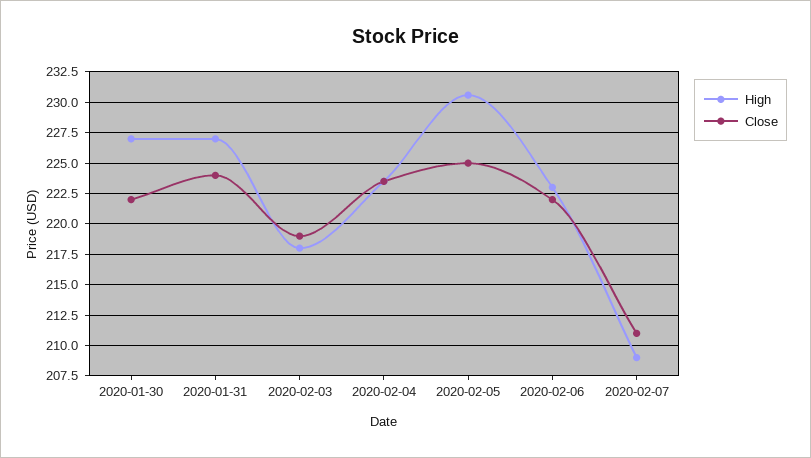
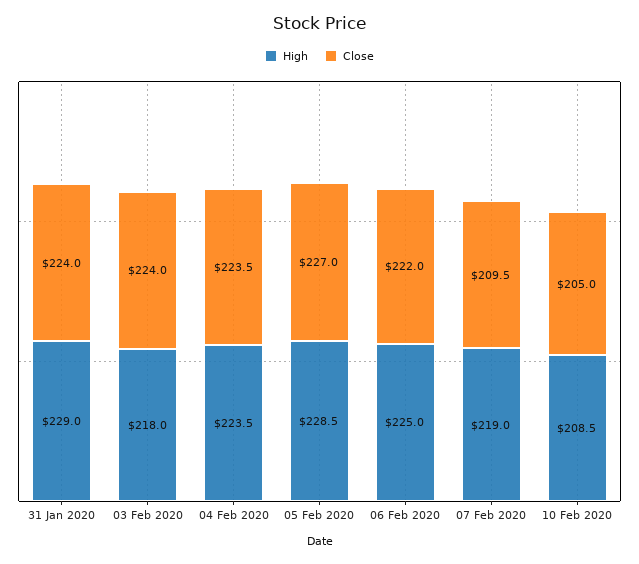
High, 2020-01-30: 227 -> none
Close, 2020-01-30: 222 -> none
High, 2020-01-31: 227 -> 229
Close, 2020-02-03: 219 -> 224
High, 2020-02-05: 230.5 -> 228.5
Close, 2020-02-05: 225 -> 227
High, 2020-02-06: 223 -> 225
High, 2020-02-07: 209 -> 219
Close, 2020-02-07: 211 -> 209.5
High, 10 Feb 2020: none -> 208.5
Close, 10 Feb 2020: none -> 205

